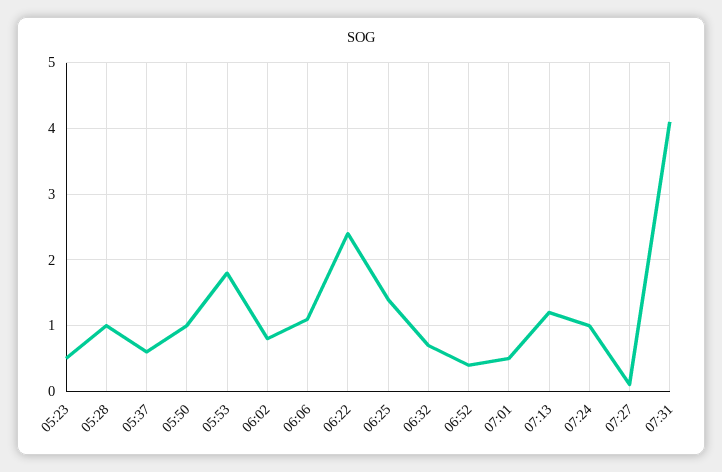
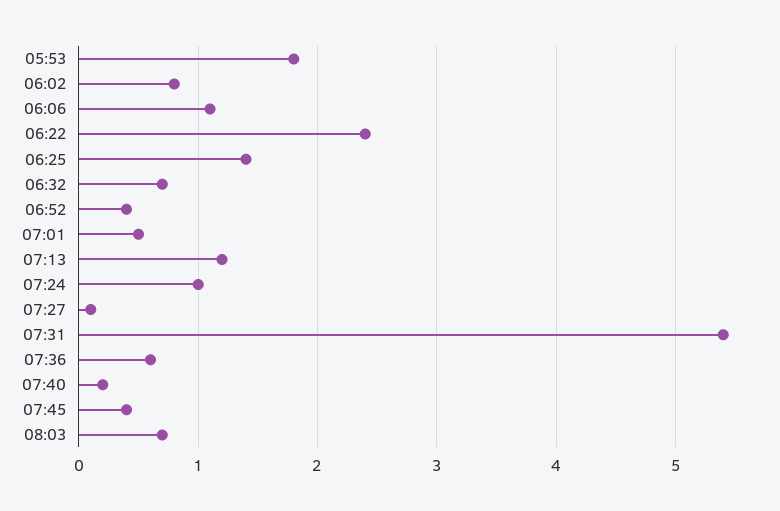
05:23: 0.5 -> none
05:28: 1 -> none
05:37: 0.6 -> none
05:50: 1 -> none
07:31: 4.1 -> 5.4
07:36: none -> 0.6
07:40: none -> 0.2
07:45: none -> 0.4
08:03: none -> 0.7

